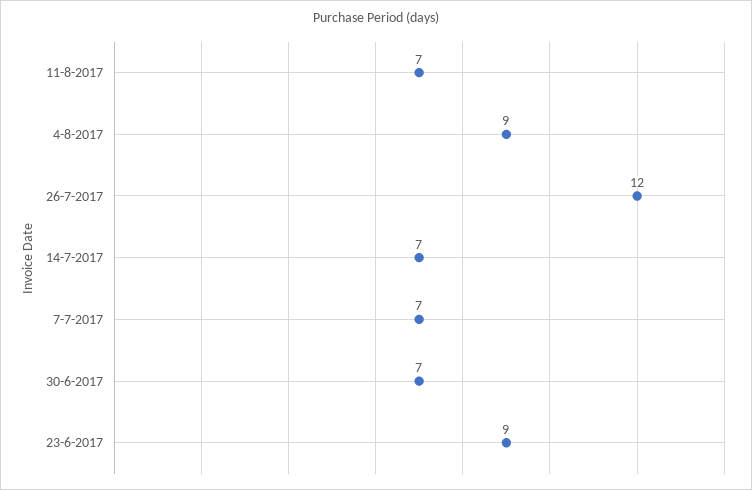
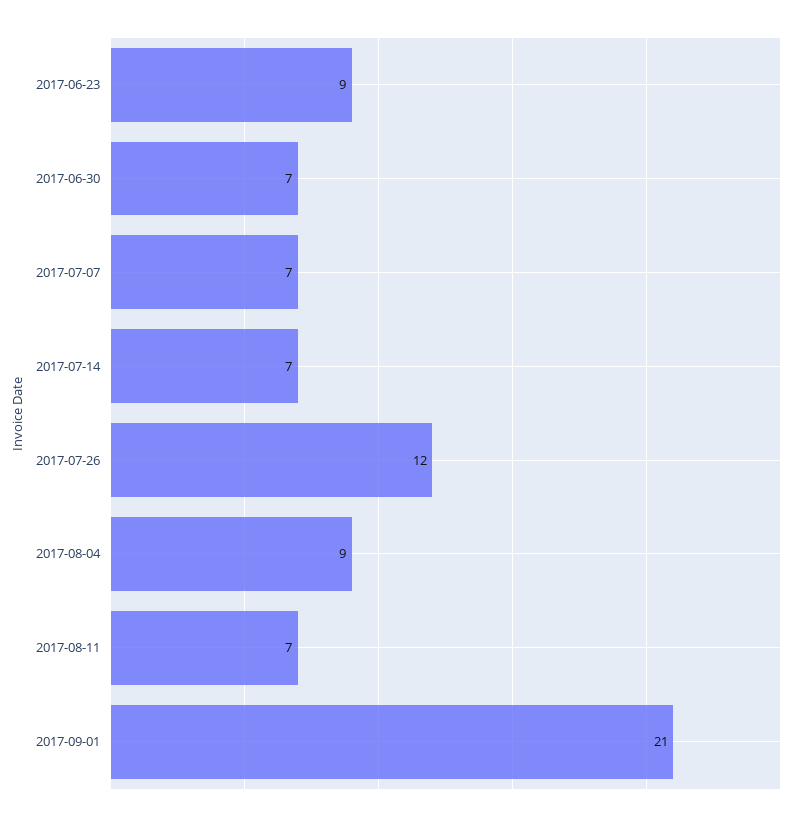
2017-09-01: none -> 21

